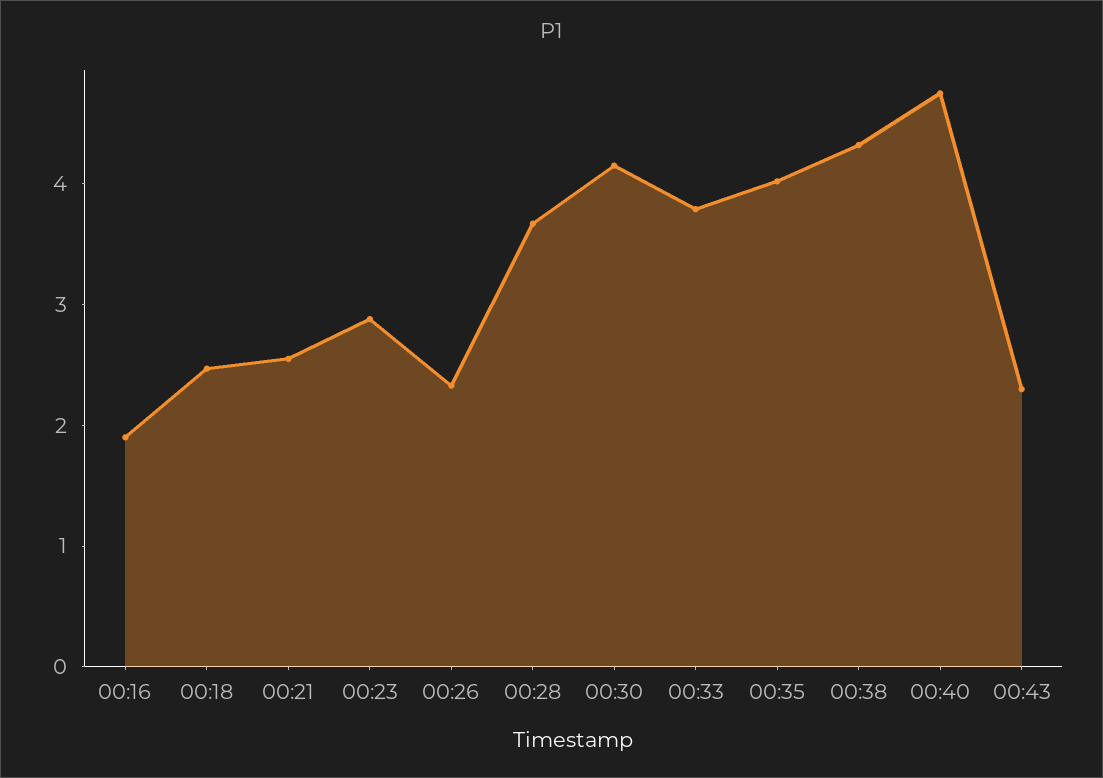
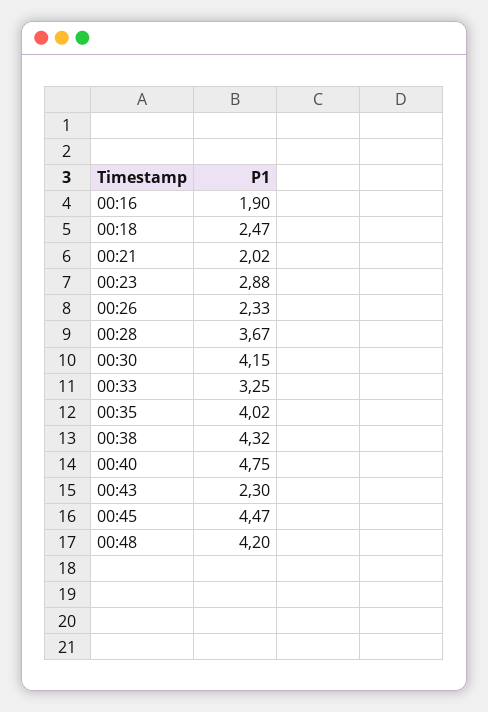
00:21: 2.6 -> 2.02
00:33: 3.8 -> 3.25
00:45: none -> 4.47
00:48: none -> 4.2

